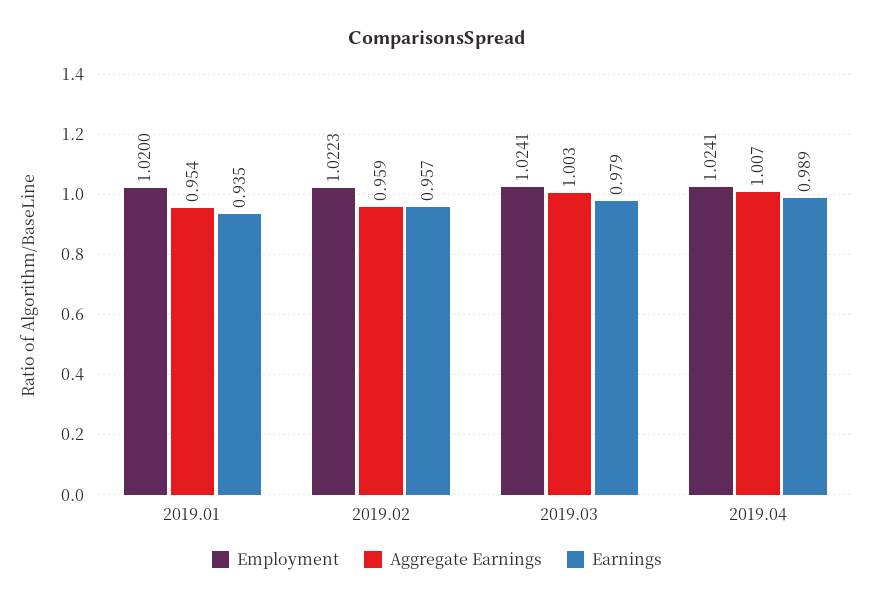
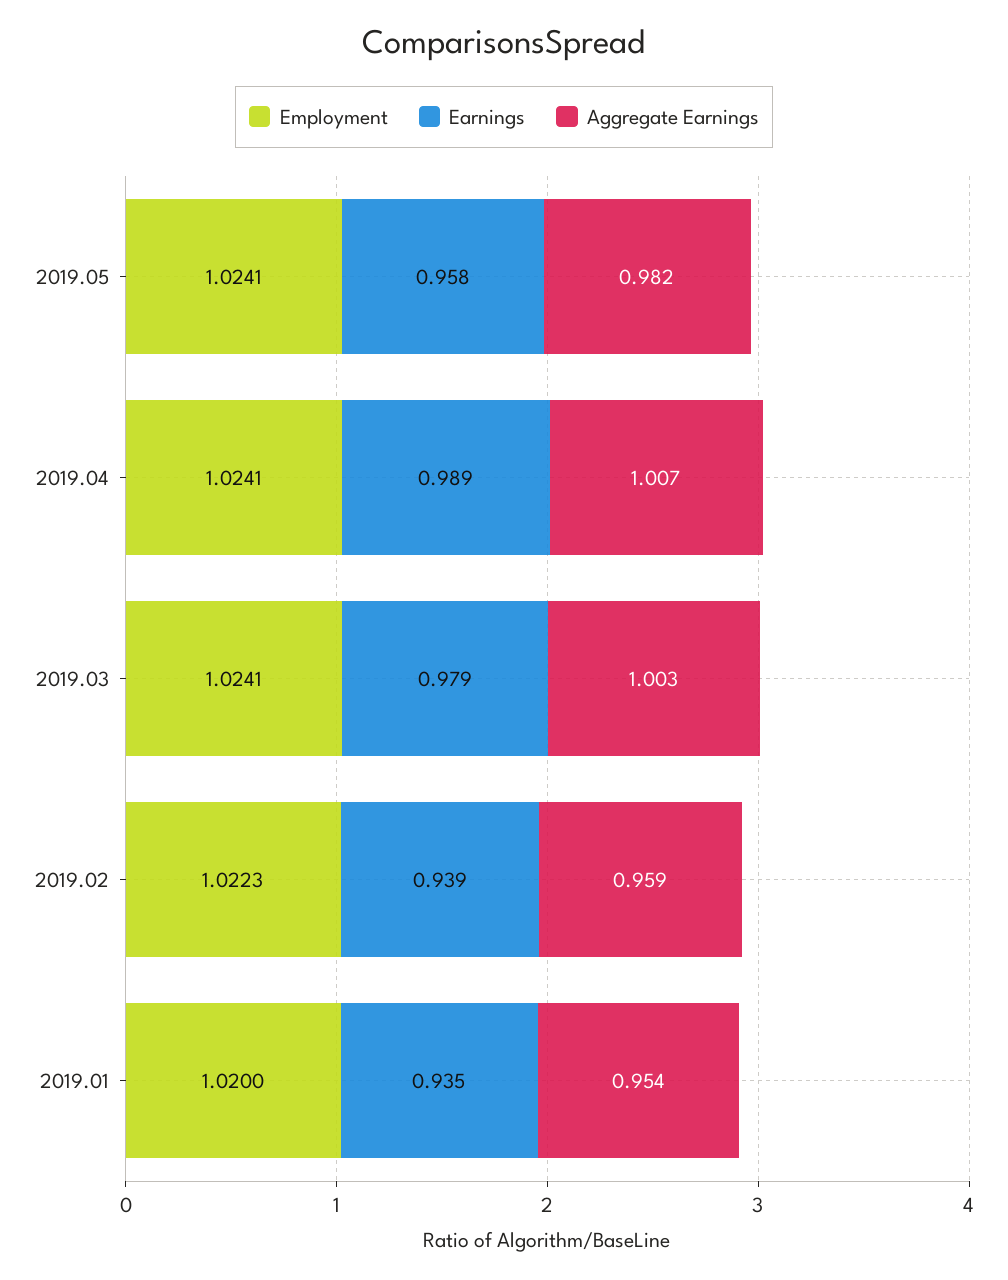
Earnings, 2019.02: 0.957 -> 0.939
Employment, 2019.05: none -> 1.0241
Earnings, 2019.05: none -> 0.958
Aggregate Earnings, 2019.05: none -> 0.982

